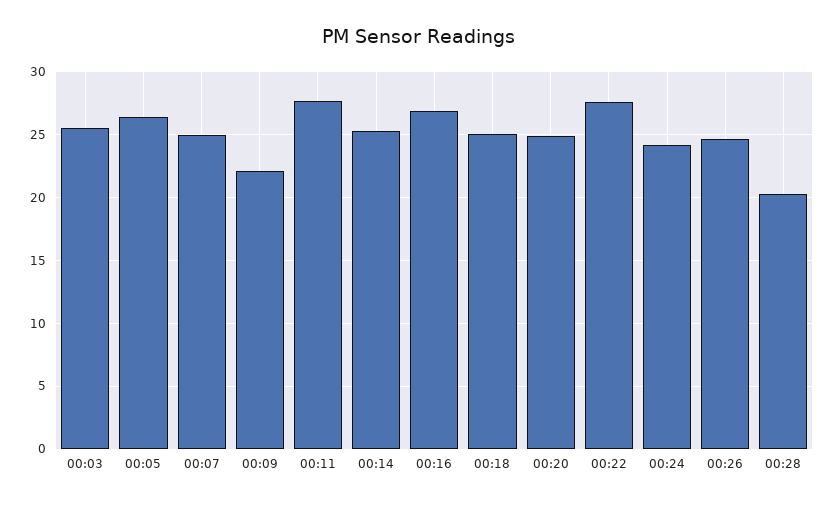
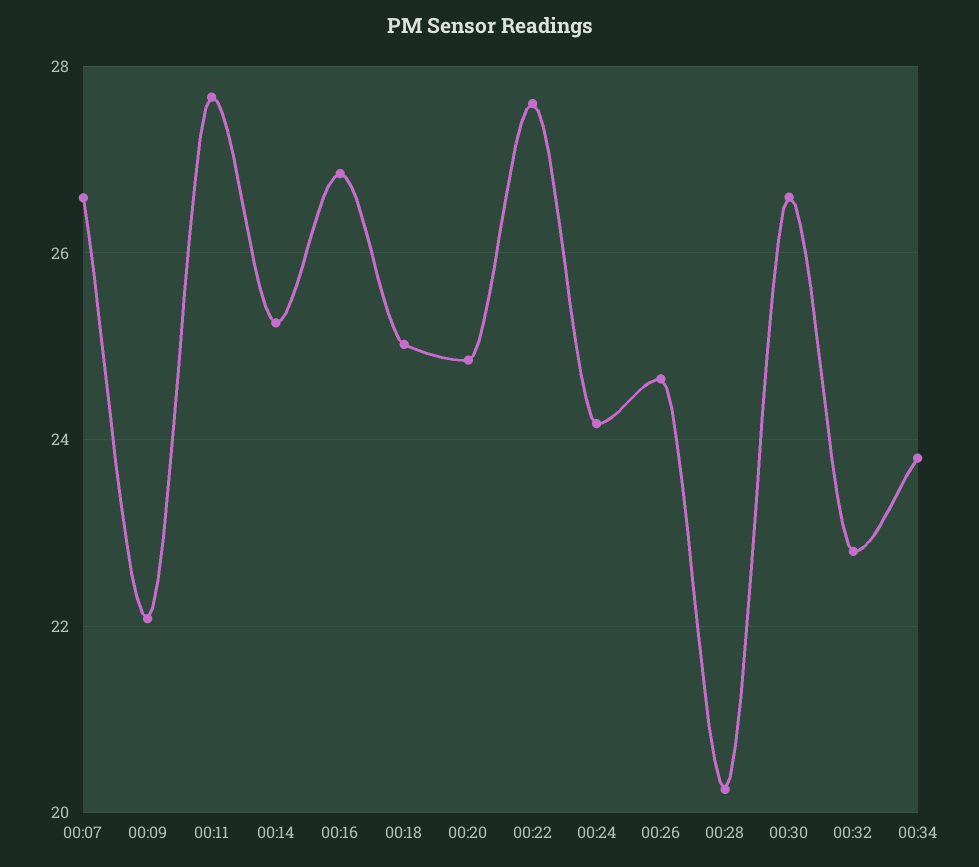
00:03: 25.5 -> none
00:05: 26.5 -> none
00:07: 25 -> 26.6
00:30: none -> 26.6
00:32: none -> 22.8
00:34: none -> 23.8

